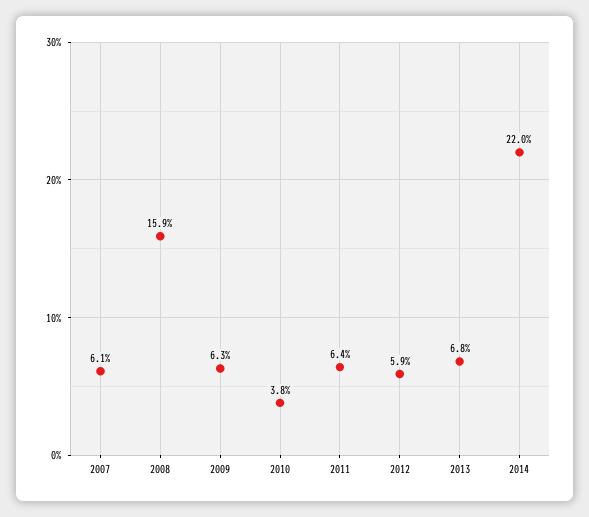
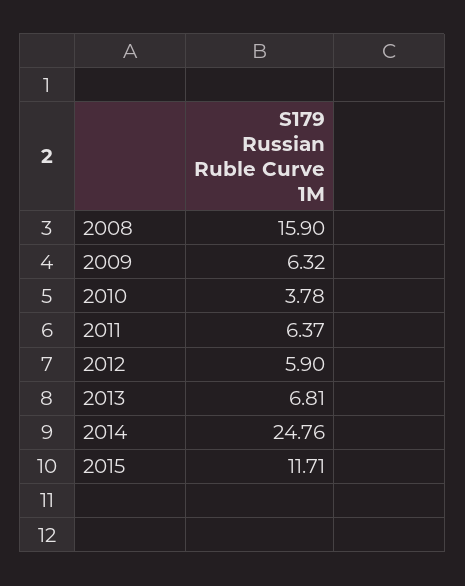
2007: 6.1 -> none
2014: 22 -> 24.76
2015: none -> 11.71

